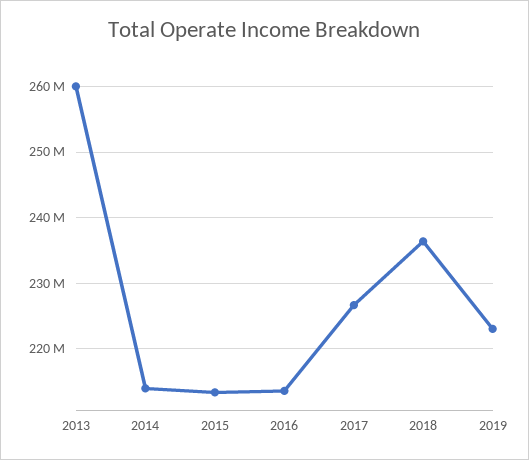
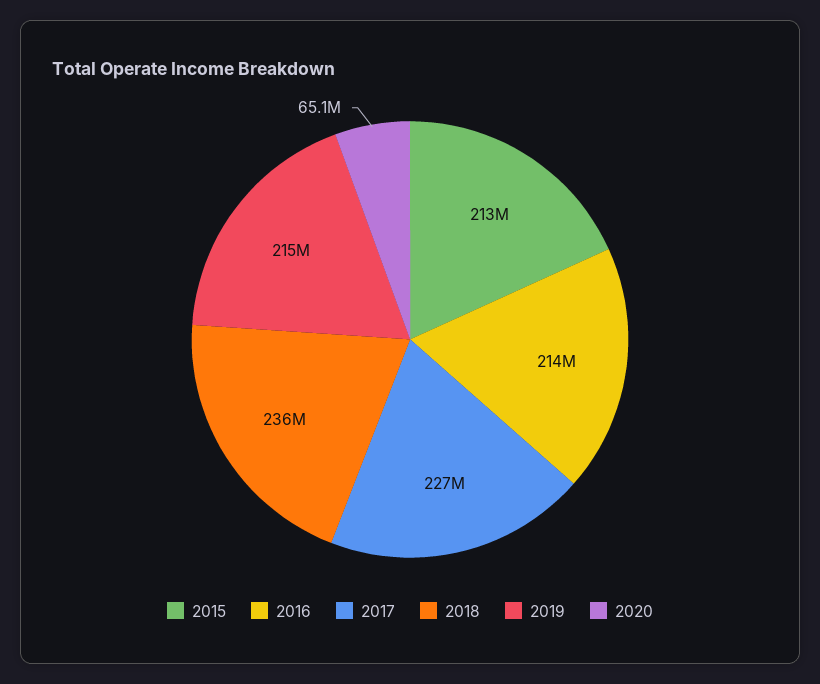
2013: 260000000 -> none
2014: 214000000 -> none
2019: 223000000 -> 215000000
2020: none -> 65100000

